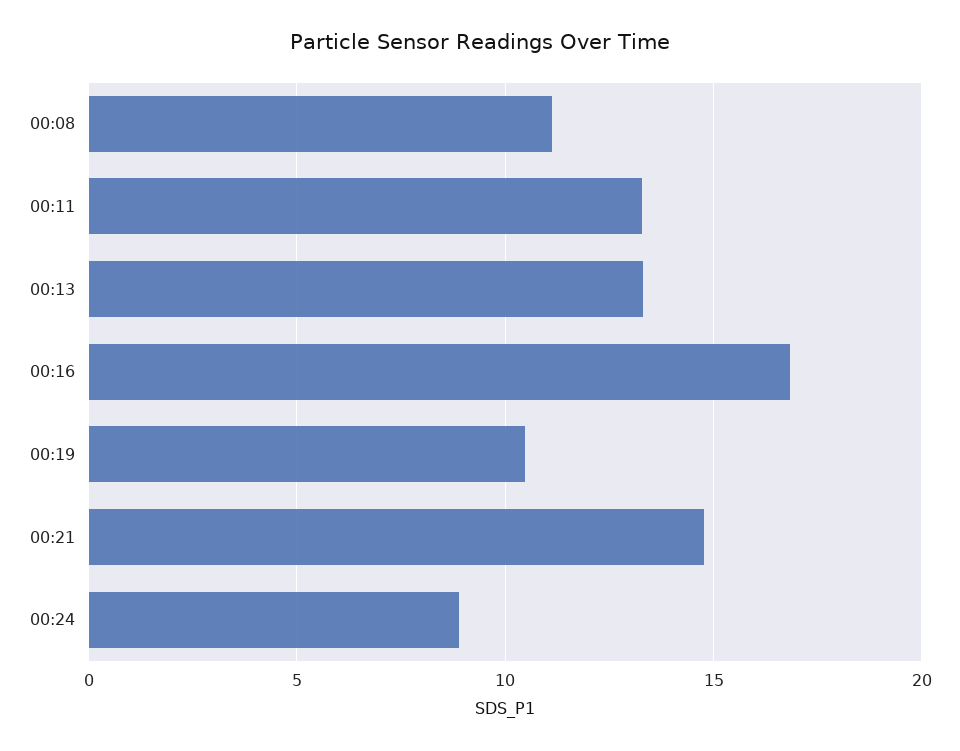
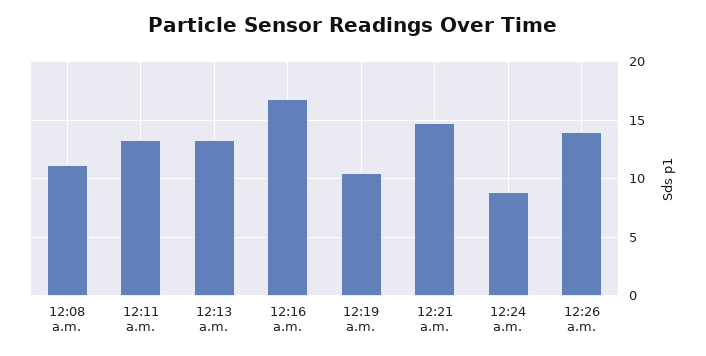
12:26 a.m.: none -> 14

